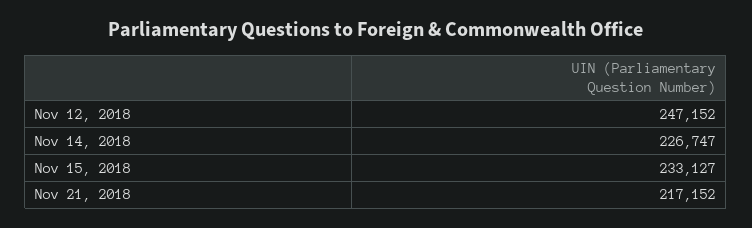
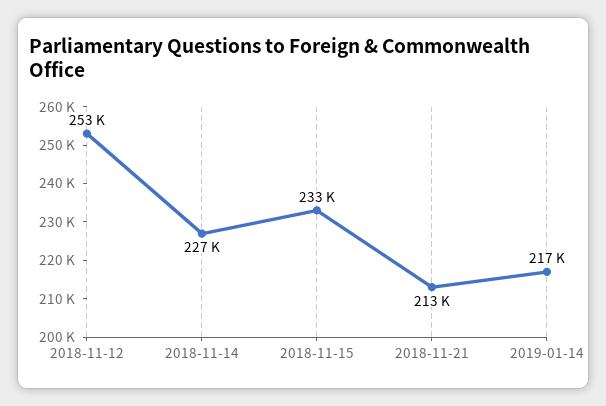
Nov 12, 2018: 247152 -> 253000
Nov 21, 2018: 217152 -> 213000
2019-01-14: none -> 217000

